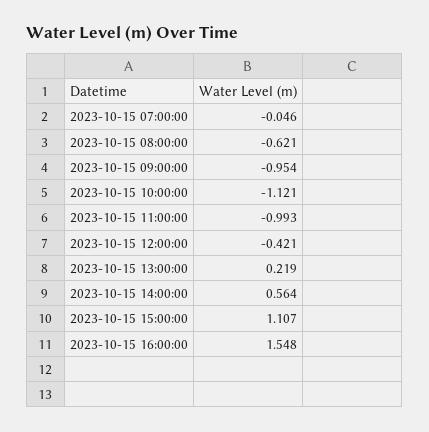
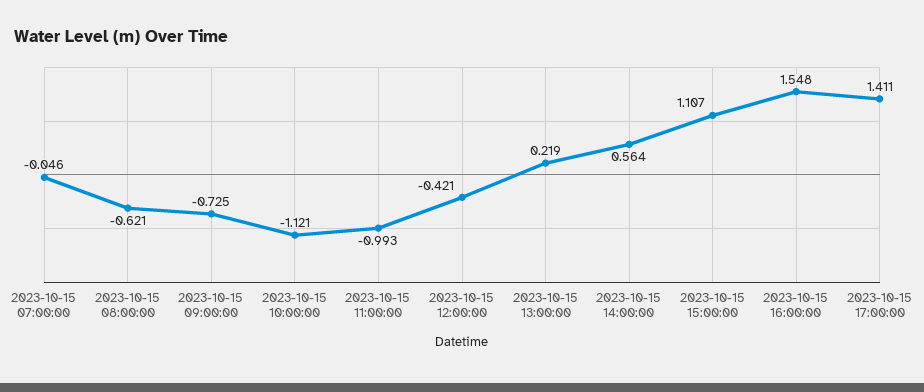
2023-10-15 09:00:00: -0.954 -> -0.725
2023-10-15 17:00:00: none -> 1.411

